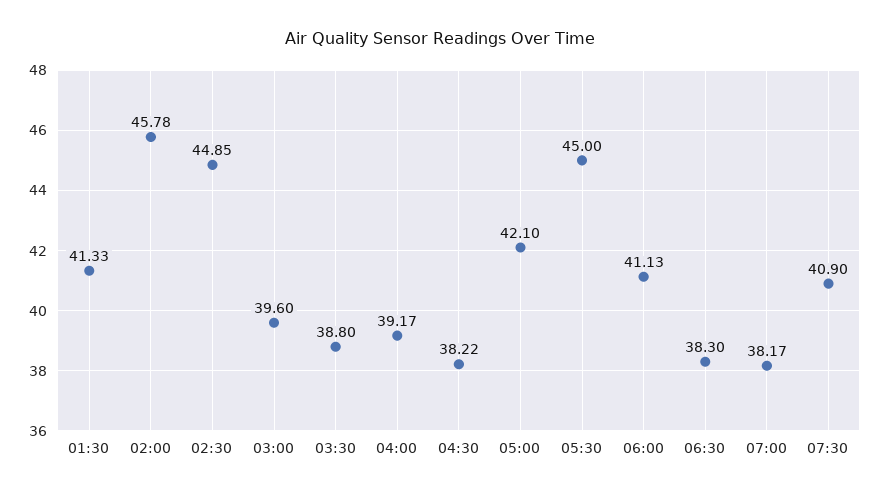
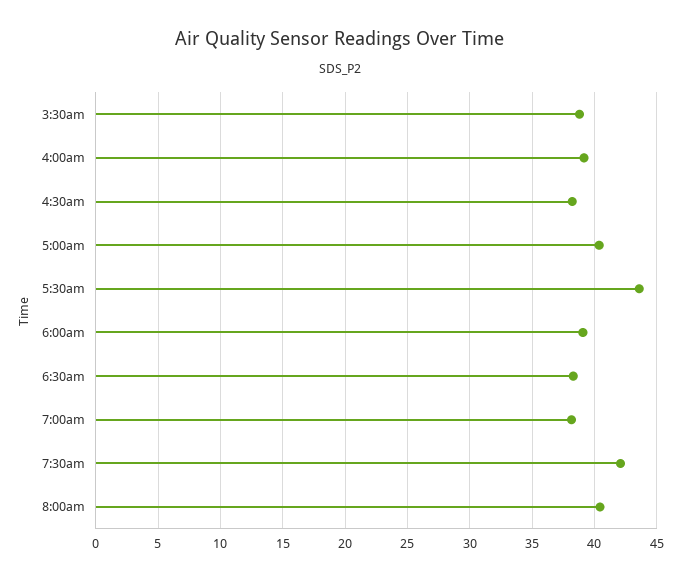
01:30: 41.33 -> none
02:00: 45.78 -> none
02:30: 44.85 -> none
03:00: 39.6 -> none
05:00: 42.1 -> 40.5
05:30: 45 -> 43.5
06:00: 41.13 -> 39
07:30: 40.9 -> 42
8:00am: none -> 40.5

